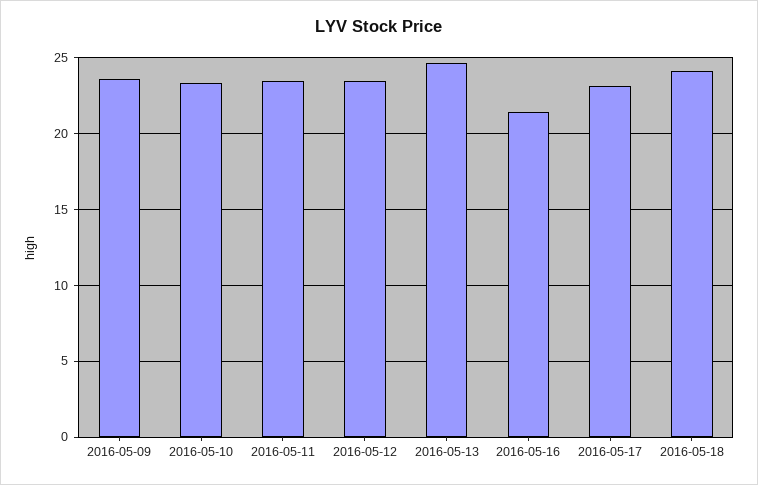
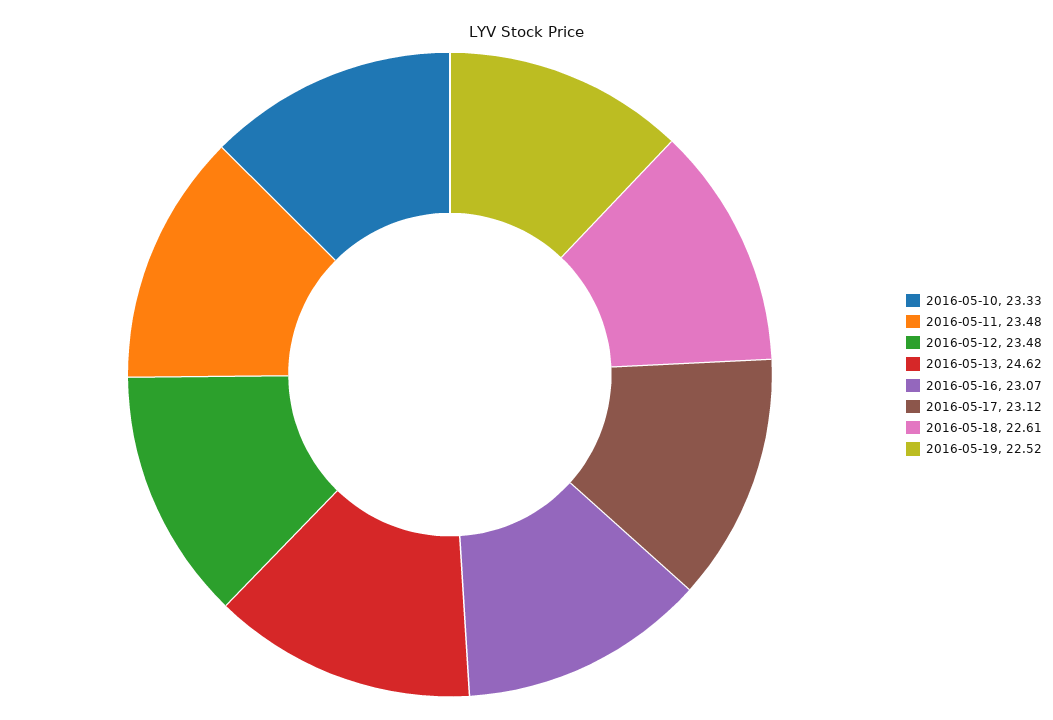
2016-05-09: 23.5 -> none
2016-05-16: 21.5 -> 23.07
2016-05-18: 24 -> 22.61
2016-05-19: none -> 22.52

